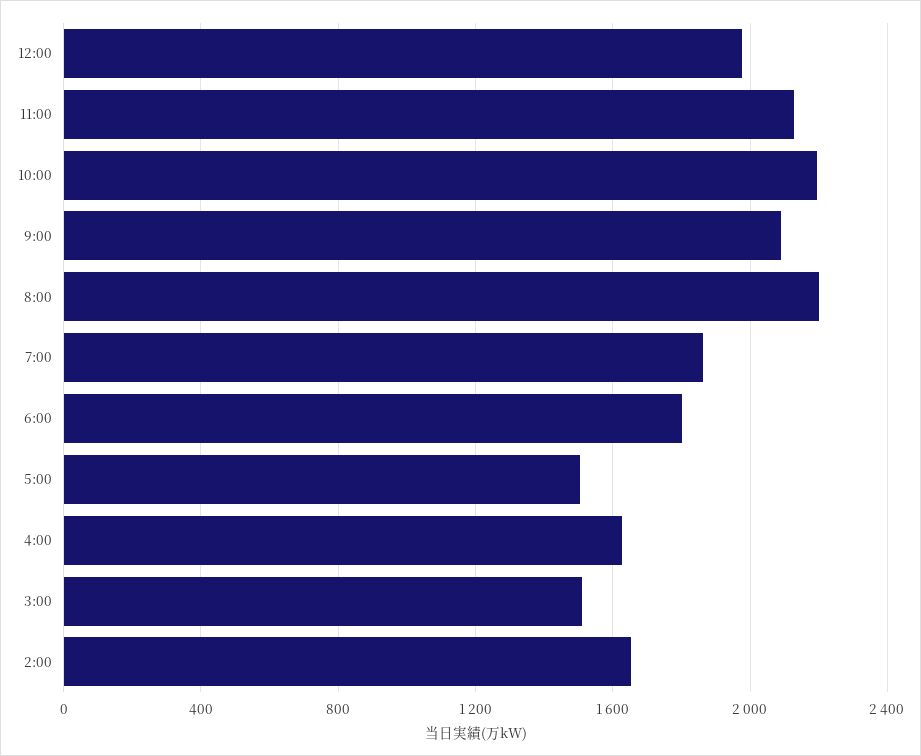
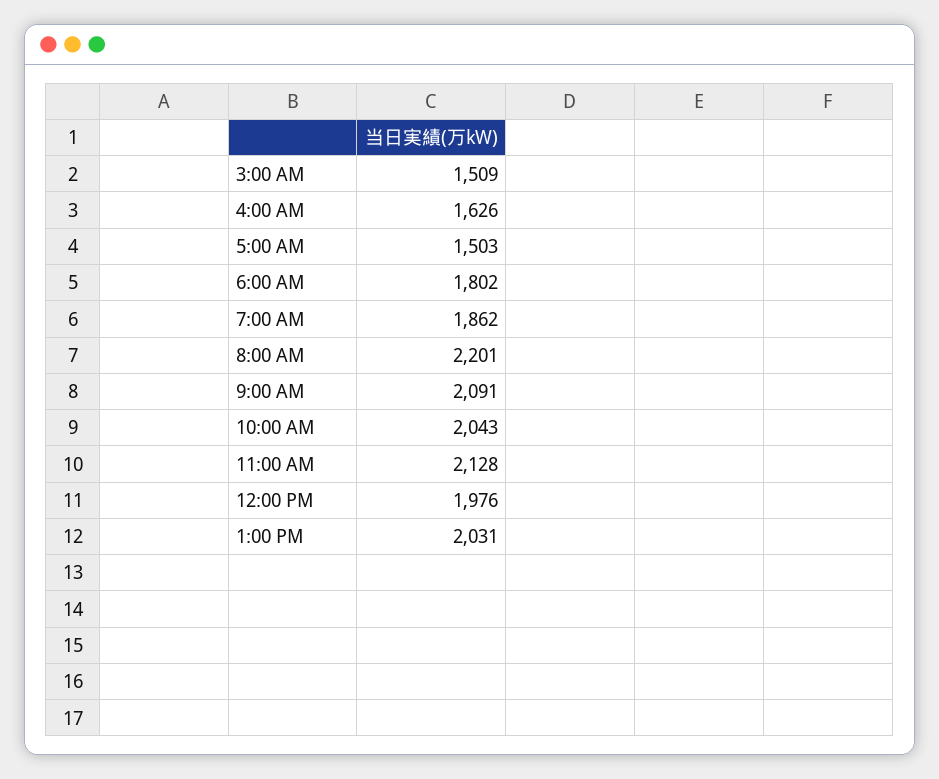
10:00: 2200 -> 2043
2:00: 1650 -> none
1:00 PM: none -> 2031

